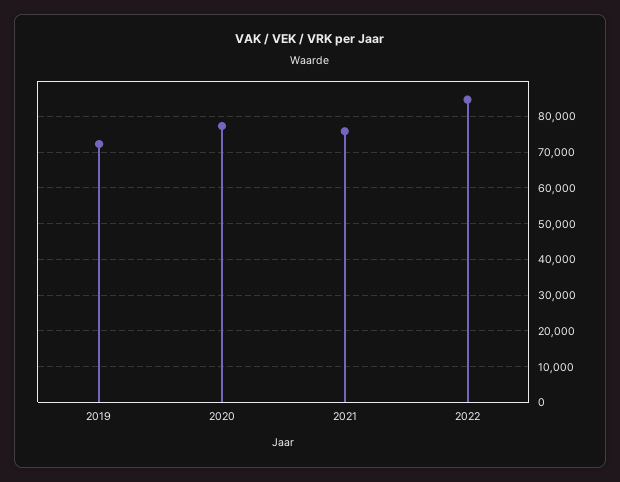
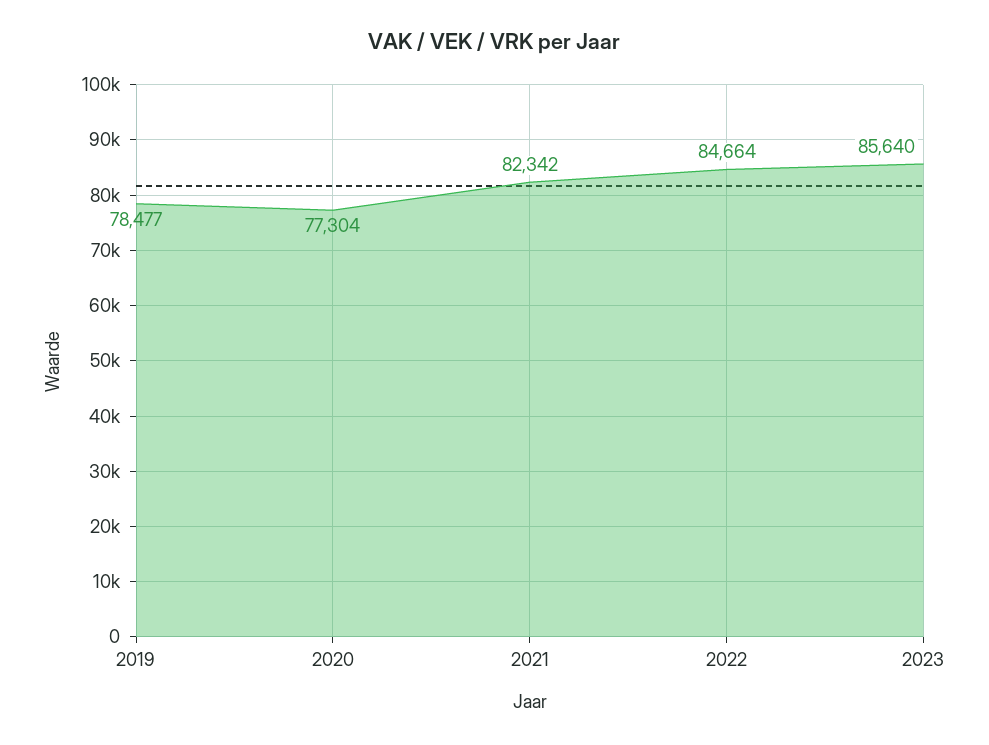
2019: 72000 -> 78477
2021: 76000 -> 82342
2023: none -> 85640

